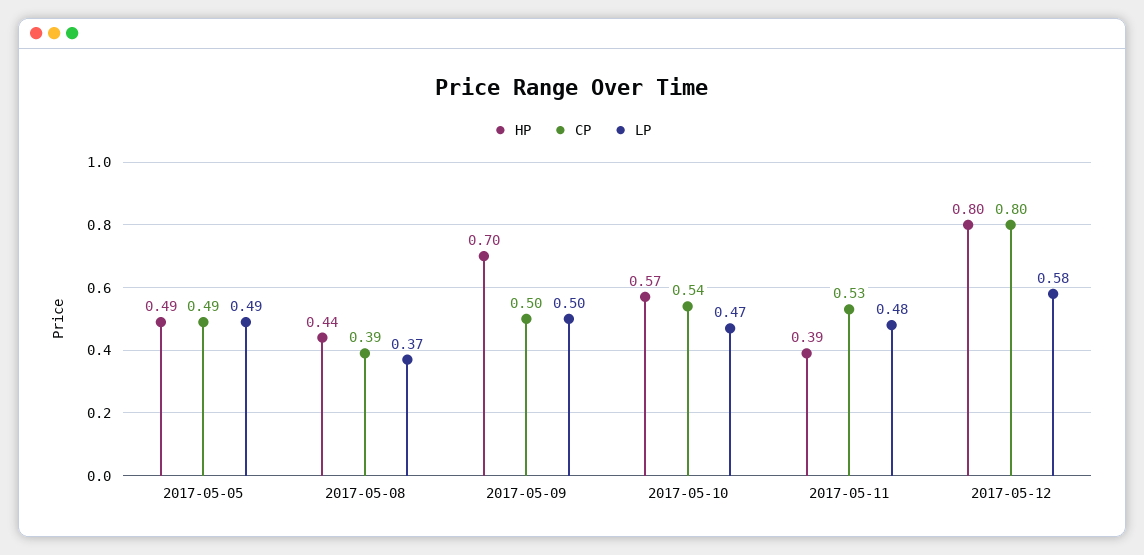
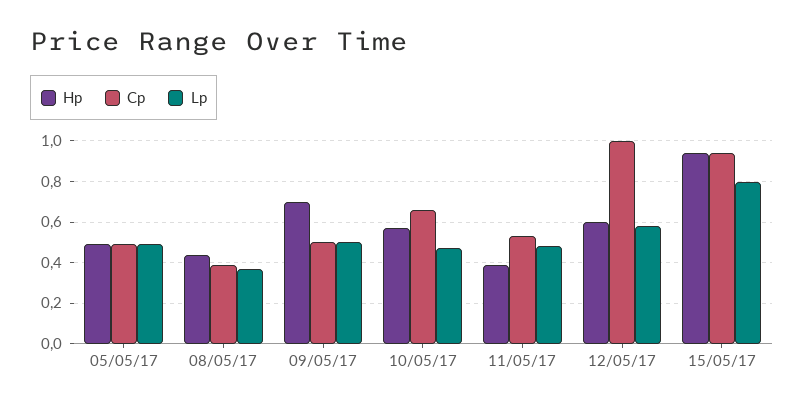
CP, 2017-05-10: 0.54 -> 0.65
HP, 2017-05-12: 0.8 -> 0.6
CP, 2017-05-12: 0.8 -> 1
HP, 15/05/17: none -> 0.95
CP, 15/05/17: none -> 0.95
LP, 15/05/17: none -> 0.8

